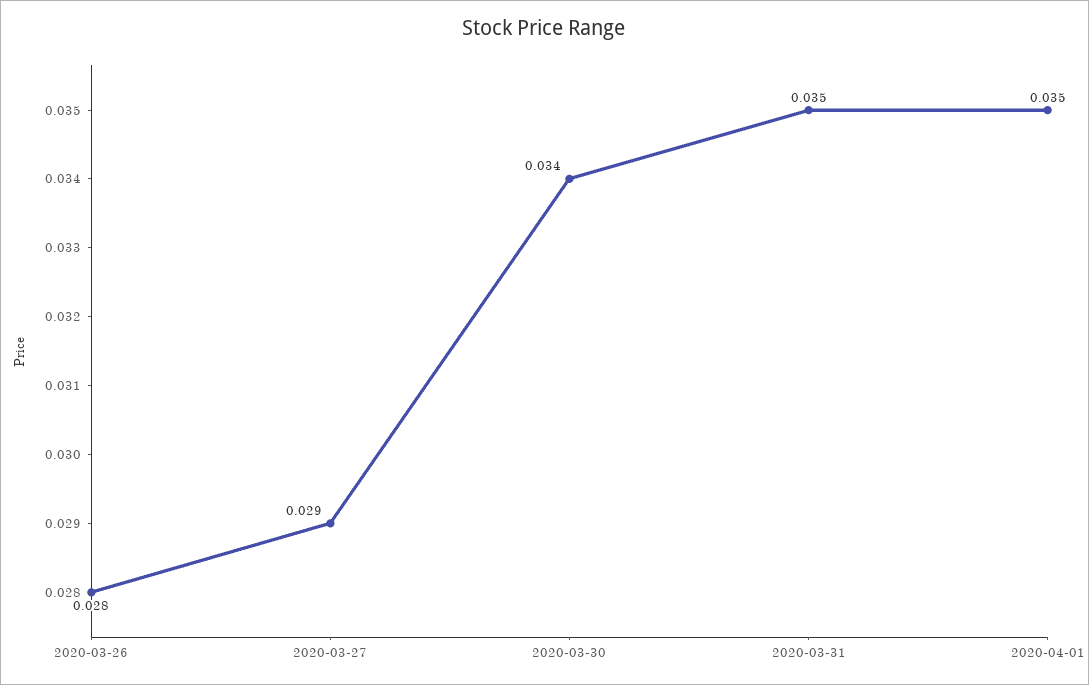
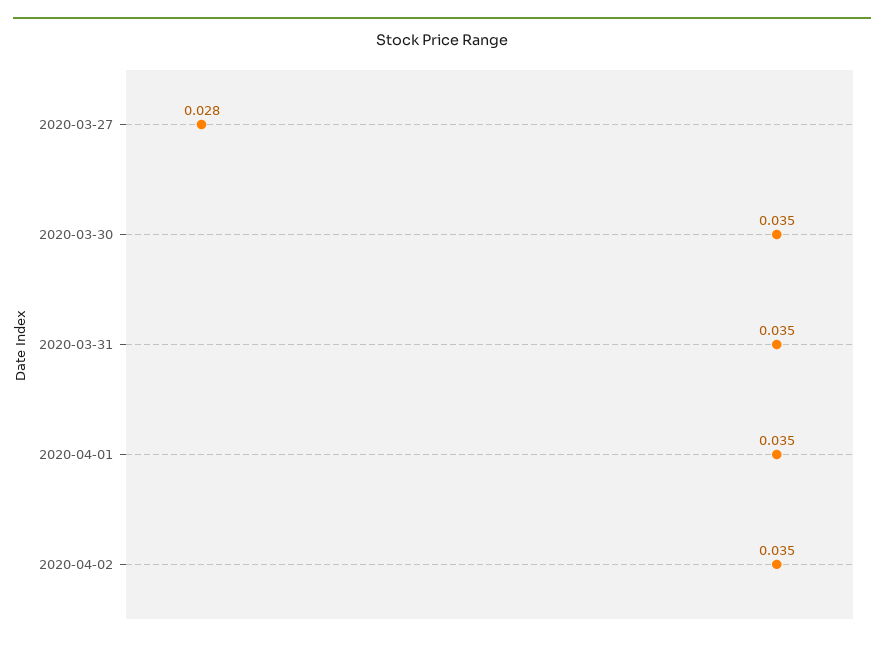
2020-03-26: 0.028 -> none
2020-03-27: 0.029 -> 0.028
2020-03-30: 0.034 -> 0.035
2020-04-02: none -> 0.035

